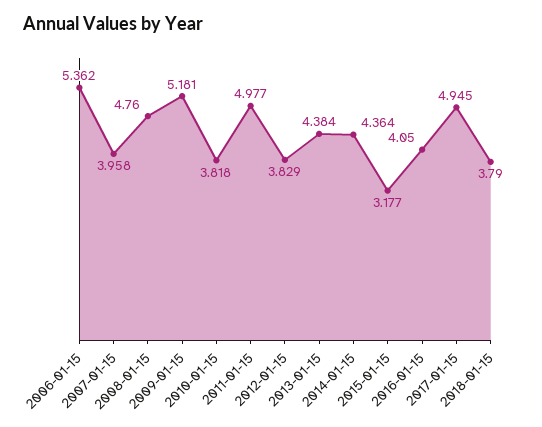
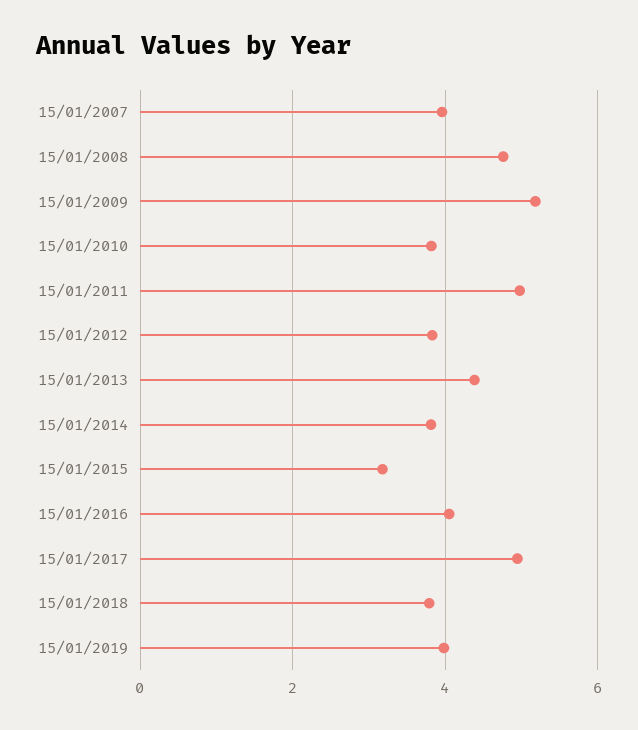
2006-01-15: 5.362 -> none
2014-01-15: 4.364 -> 3.8
15/01/2019: none -> 4

